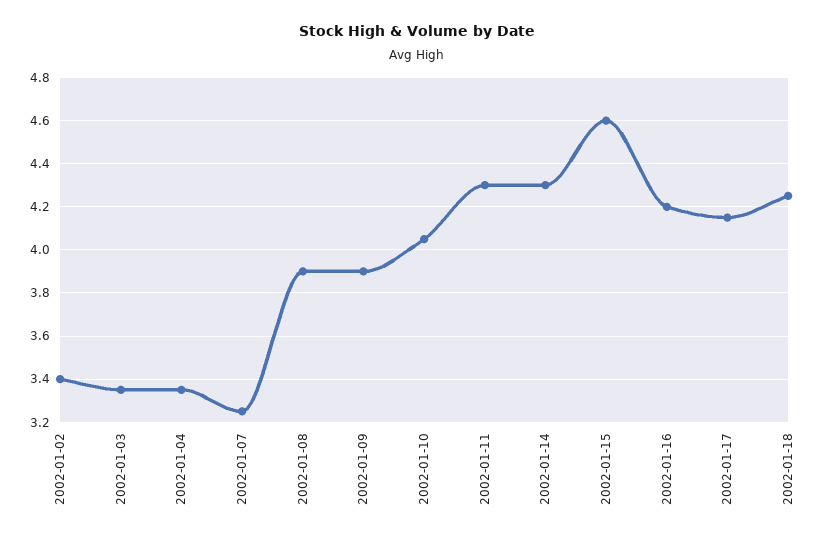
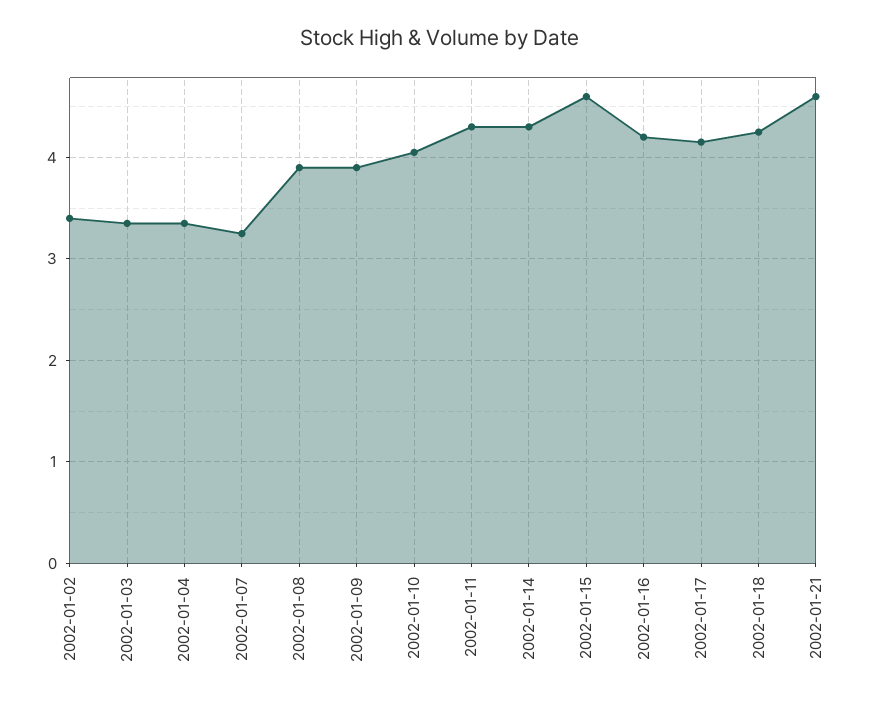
2002-01-21: none -> 4.6

